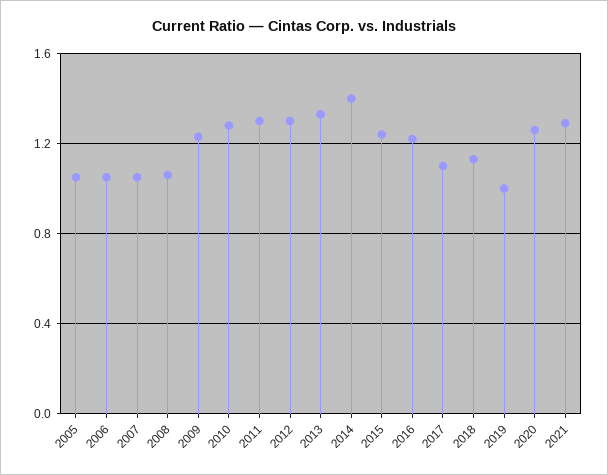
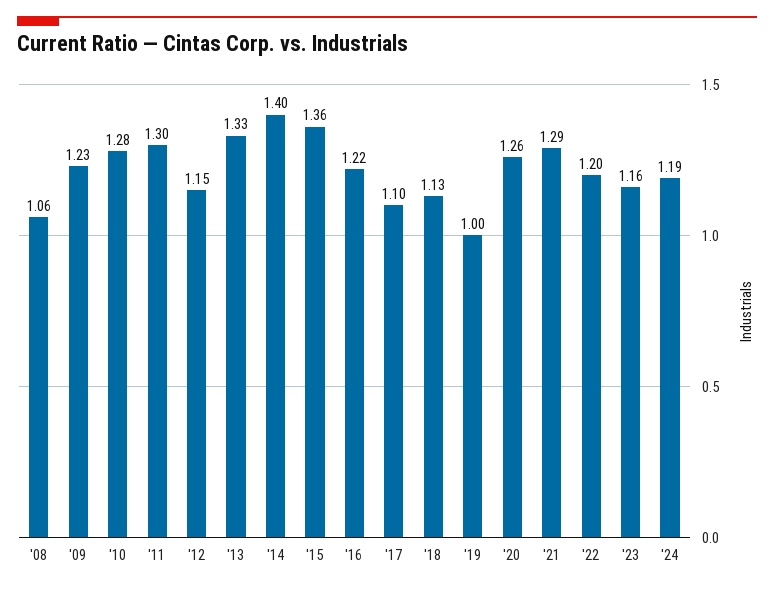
2005: 1.05 -> none
2006: 1.05 -> none
2007: 1.05 -> none
2012: 1.3 -> 1.15
2015: 1.25 -> 1.36
'22: none -> 1.2
'23: none -> 1.16
'24: none -> 1.19

